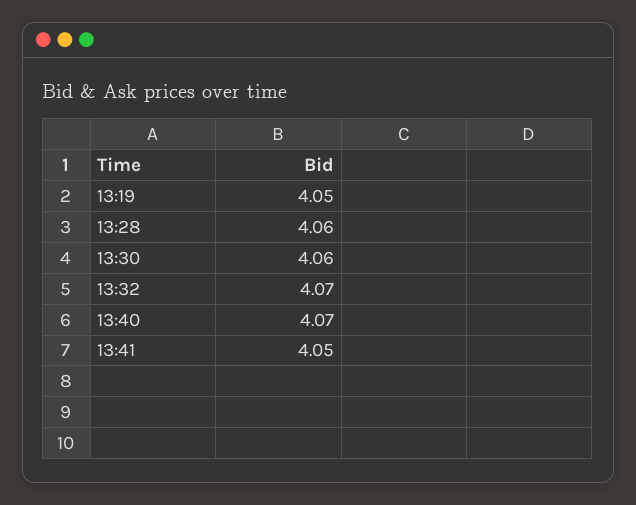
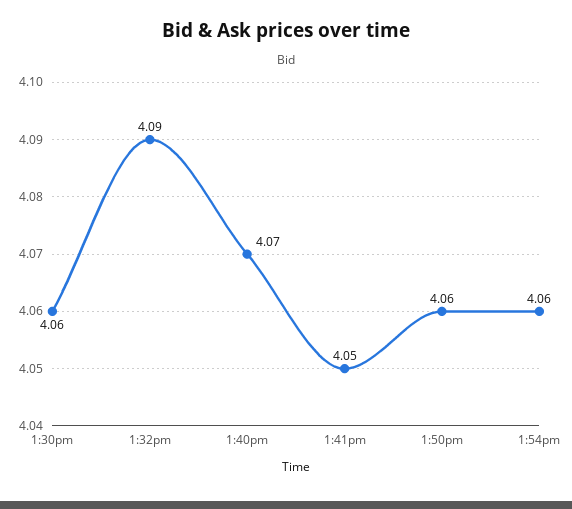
13:19: 4.05 -> none
13:28: 4.06 -> none
13:32: 4.07 -> 4.09
1:50pm: none -> 4.06
1:54pm: none -> 4.06

